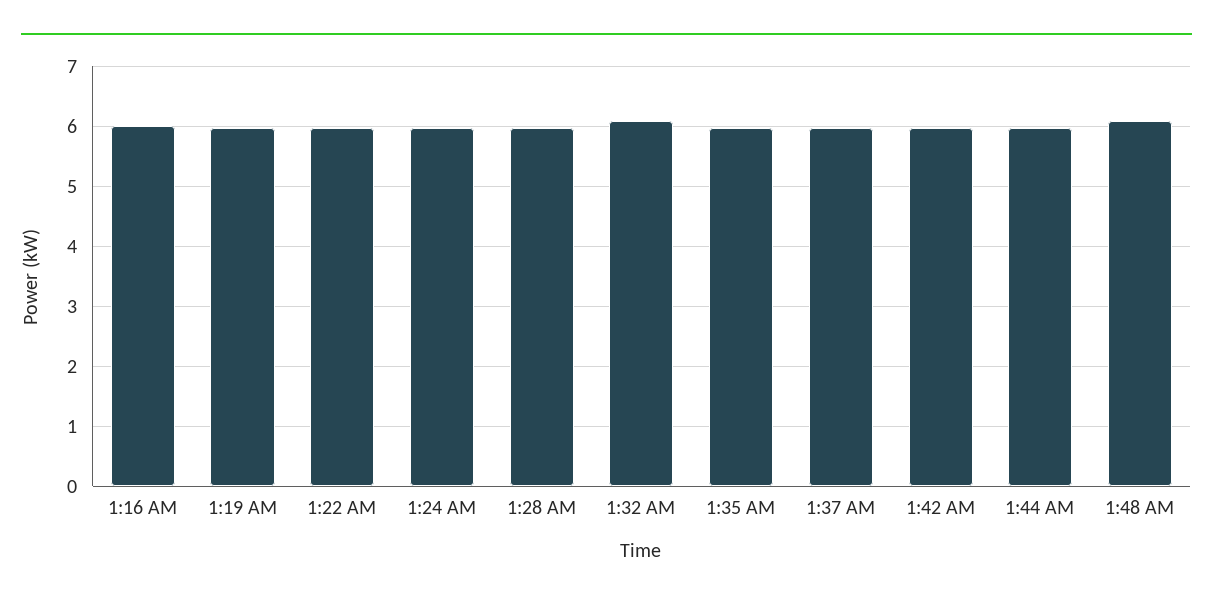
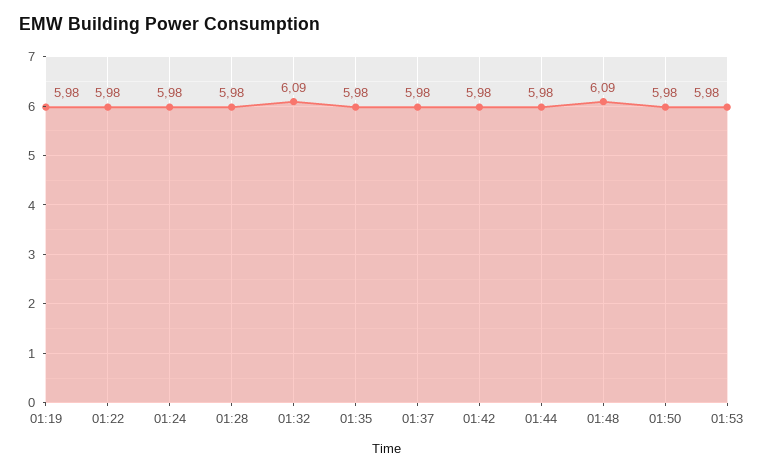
1:16 AM: 6 -> none
01:50: none -> 5.98
01:53: none -> 5.98

